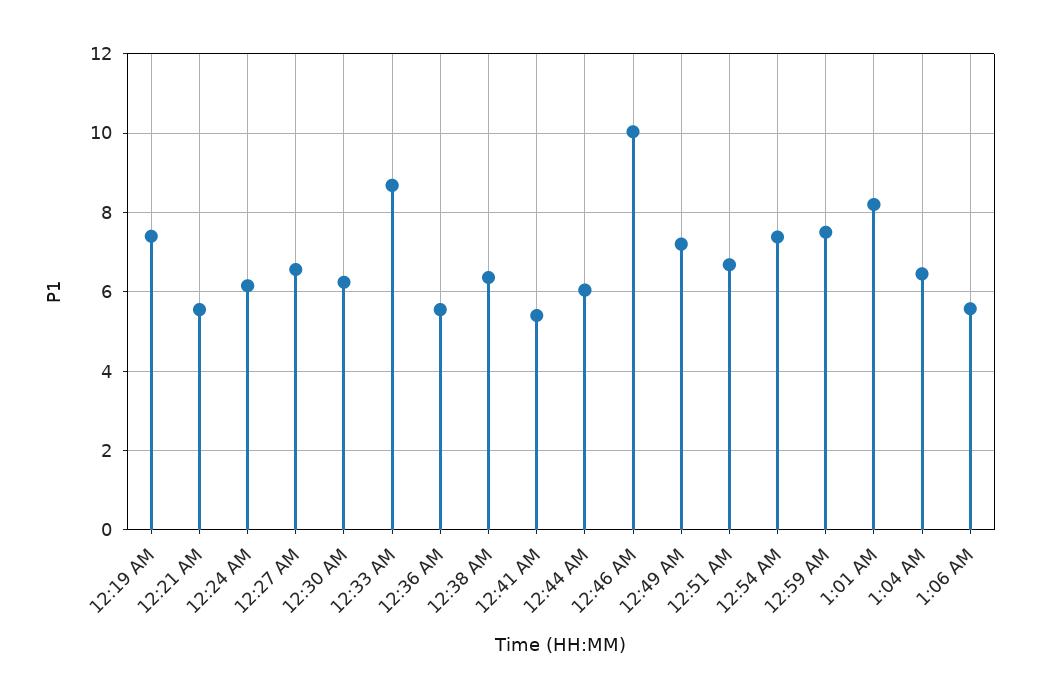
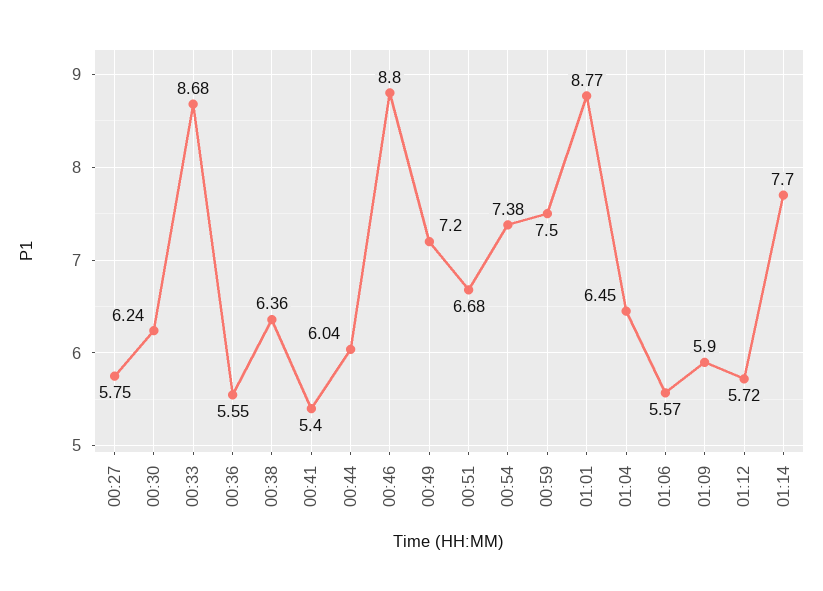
12:19 AM: 7.4 -> none
12:21 AM: 5.6 -> none
12:24 AM: 6.2 -> none
12:27 AM: 6.6 -> 5.75
12:46 AM: 10 -> 8.8
1:01 AM: 8.2 -> 8.77
01:09: none -> 5.9
01:12: none -> 5.72
01:14: none -> 7.7

